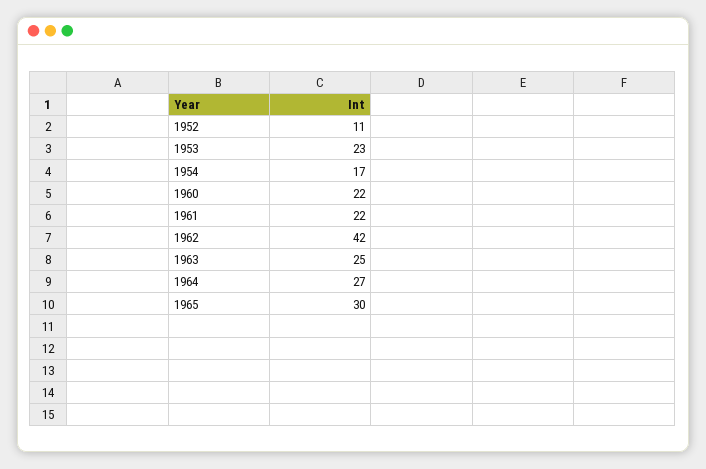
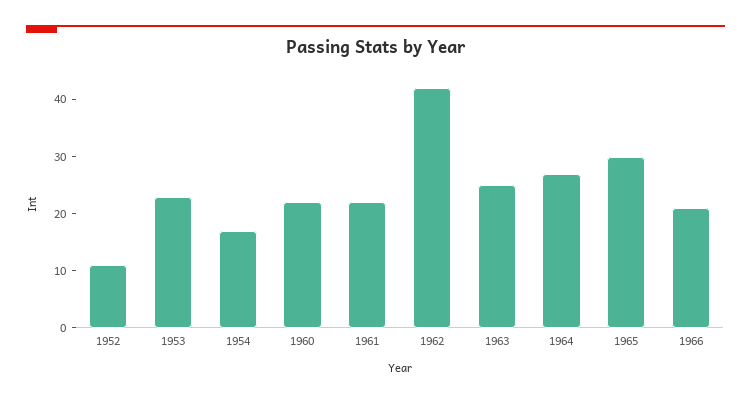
1966: none -> 20

